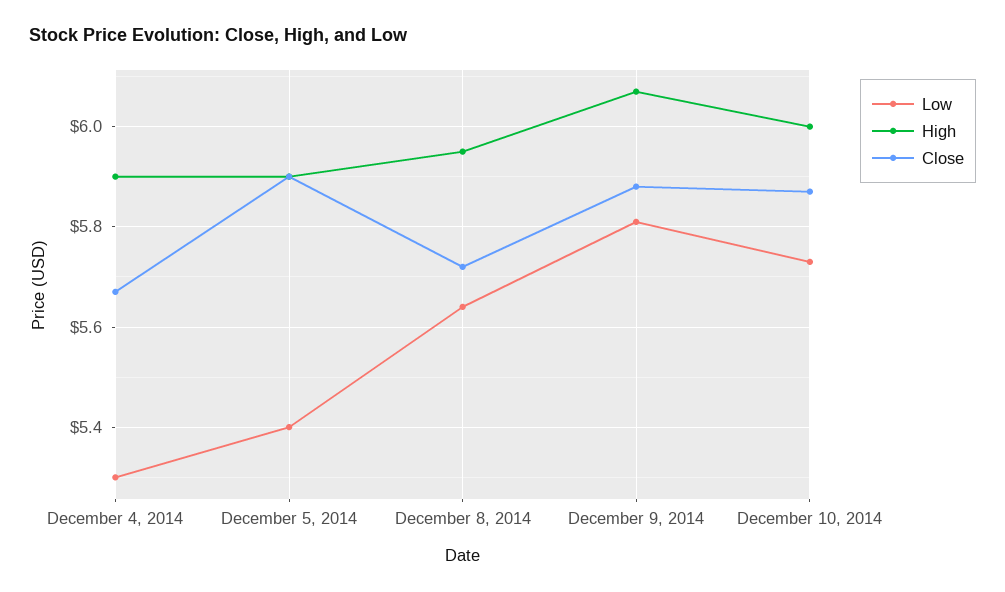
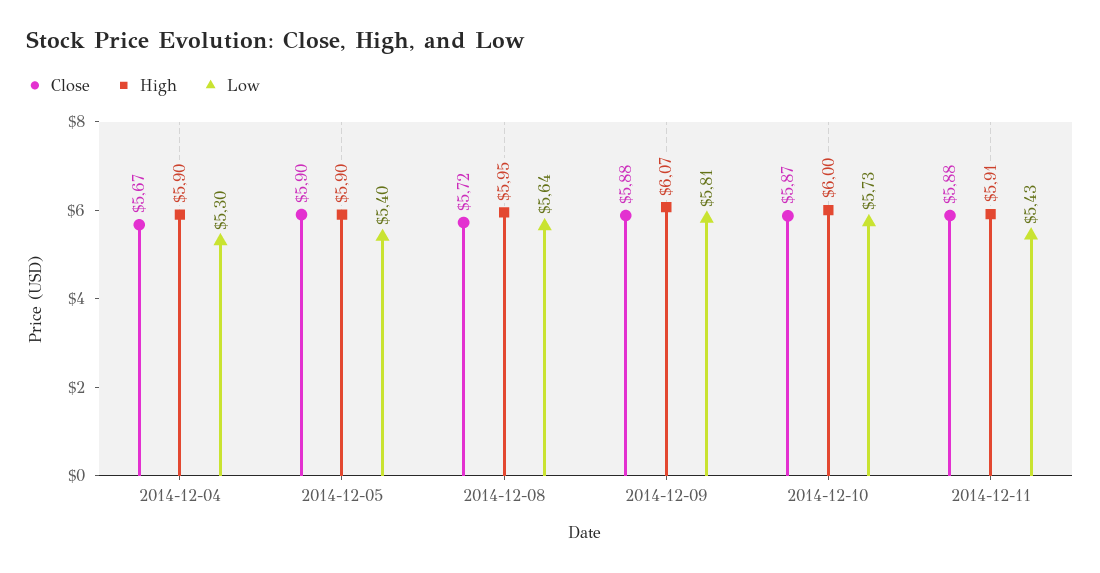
Close, 2014-12-11: none -> 5.88
High, 2014-12-11: none -> 5.91
Low, 2014-12-11: none -> 5.43

